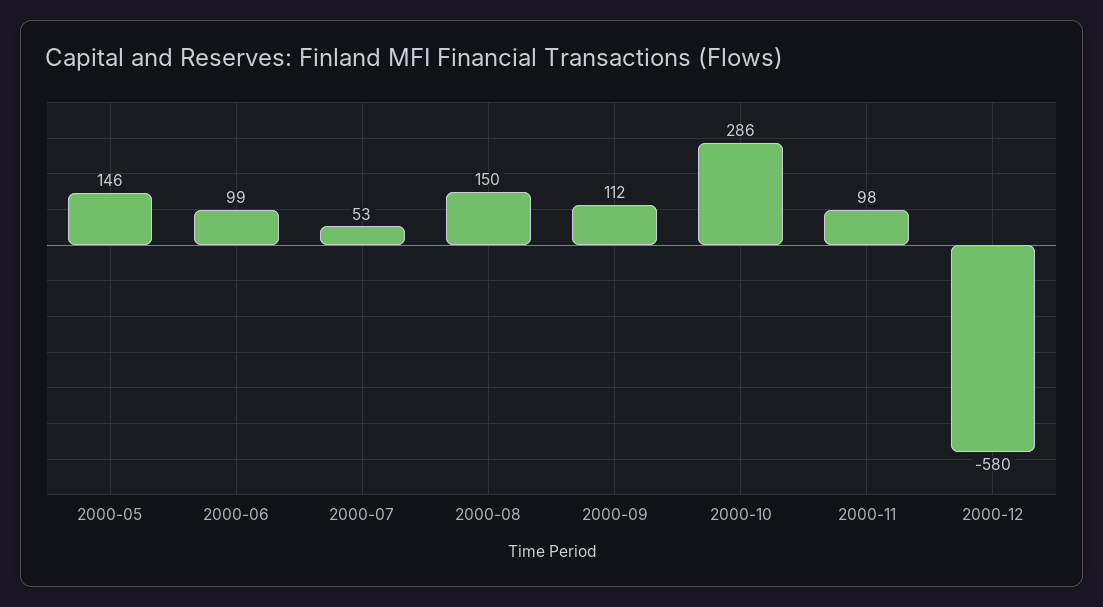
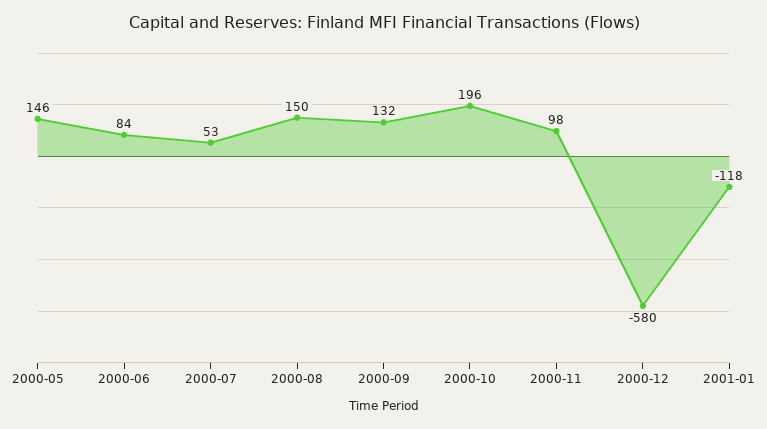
2000-06: 99 -> 84
2000-09: 112 -> 132
2000-10: 286 -> 196
2001-01: none -> -118

